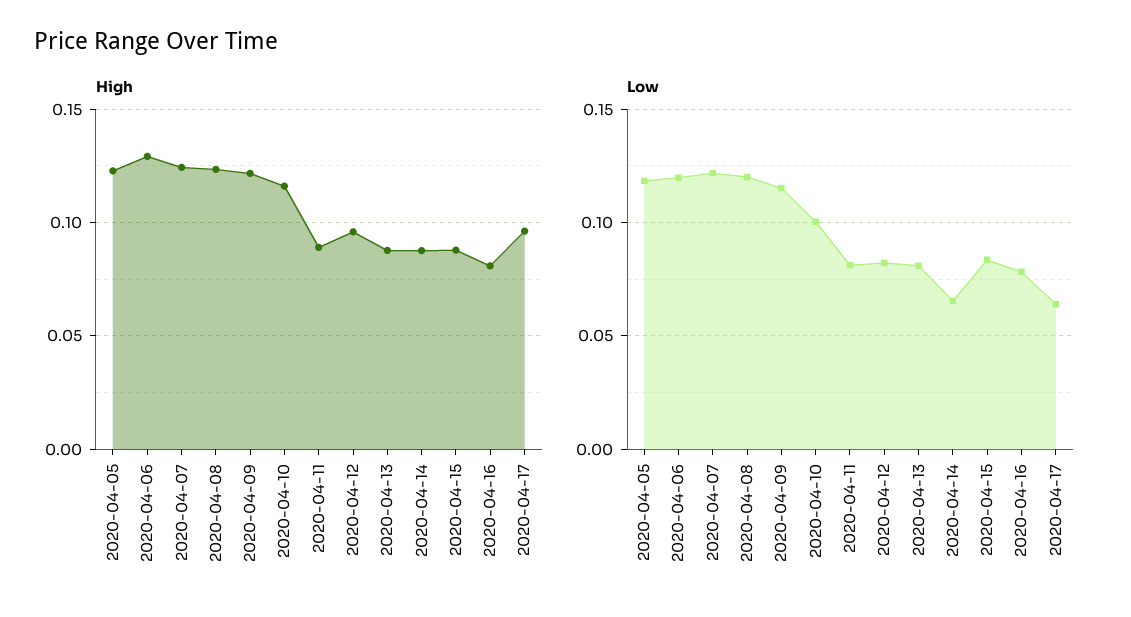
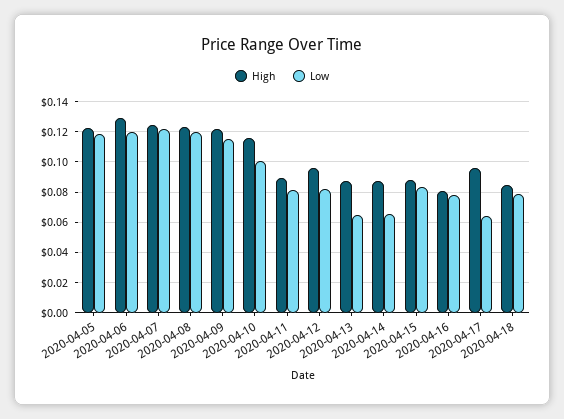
Low, 2020-04-13: 0.08 -> 0.065
High, 2020-04-18: none -> 0.085
Low, 2020-04-18: none -> 0.08

